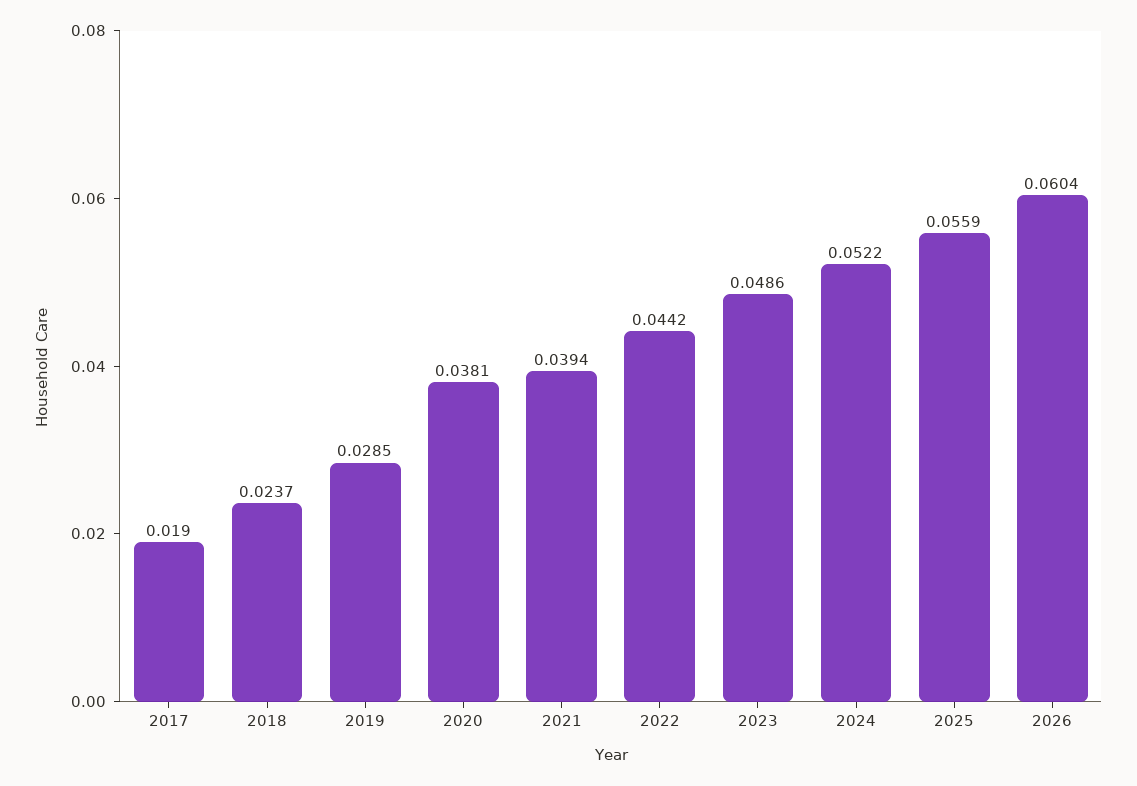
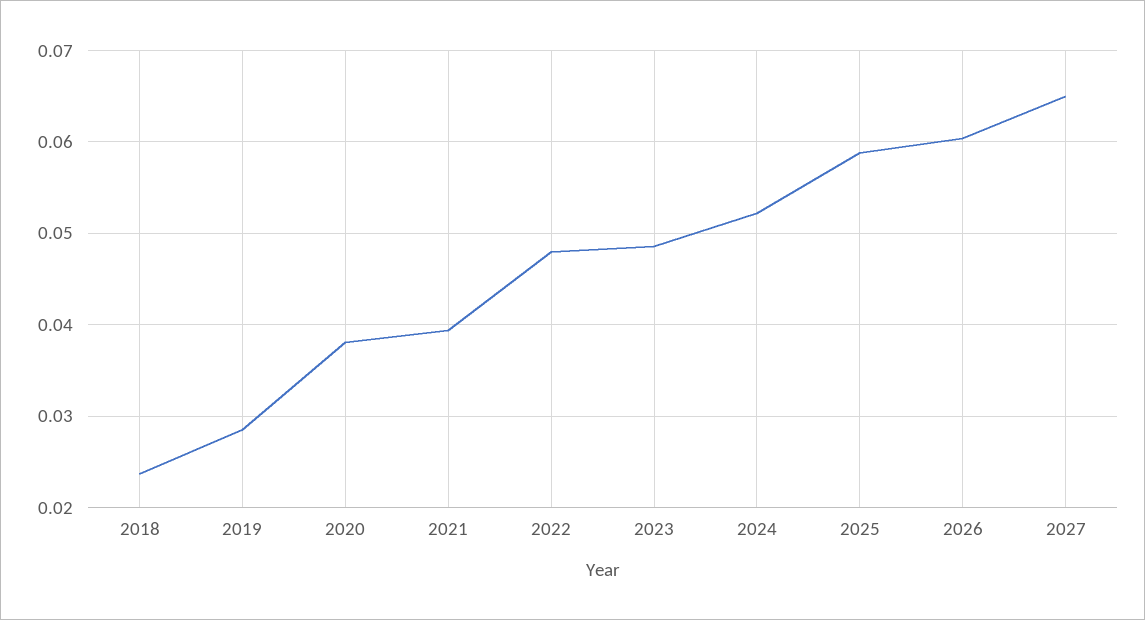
2017: 0.019 -> none
2022: 0.0442 -> 0.048
2025: 0.0559 -> 0.059
2027: none -> 0.065

